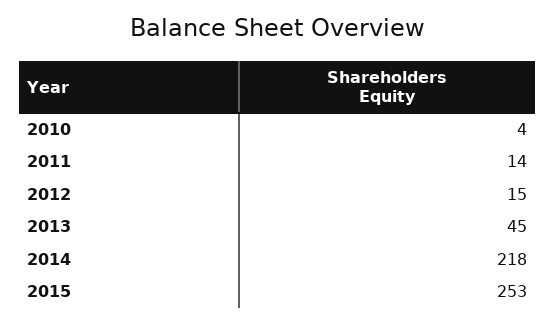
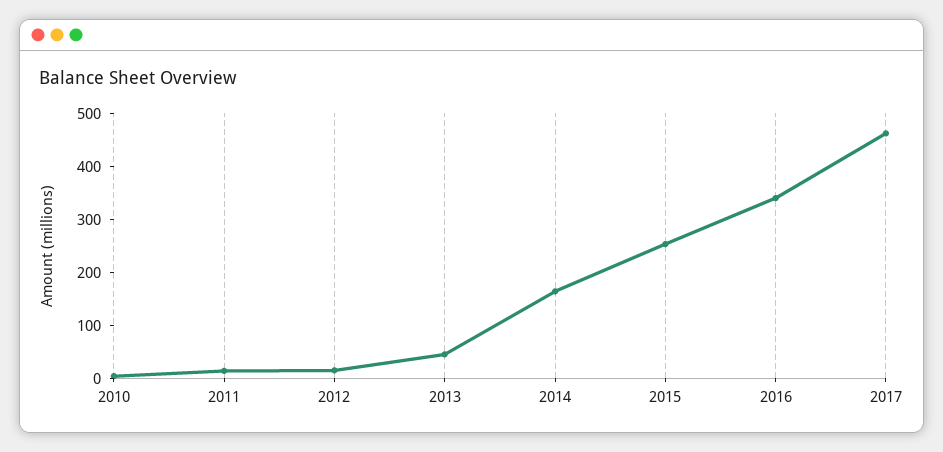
2014: 218 -> 160
2016: none -> 340
2017: none -> 460

